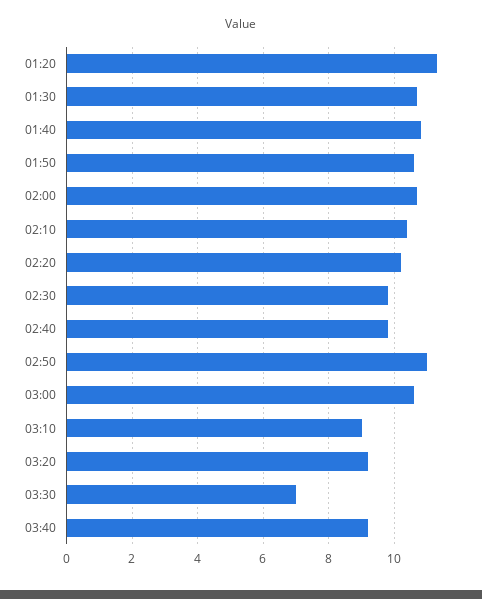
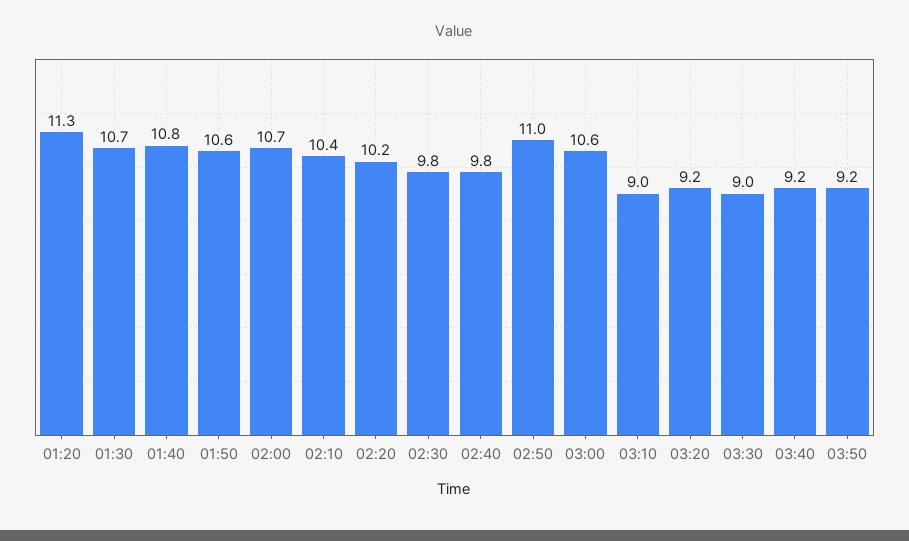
03:30: 7 -> 9
03:50: none -> 9.2

